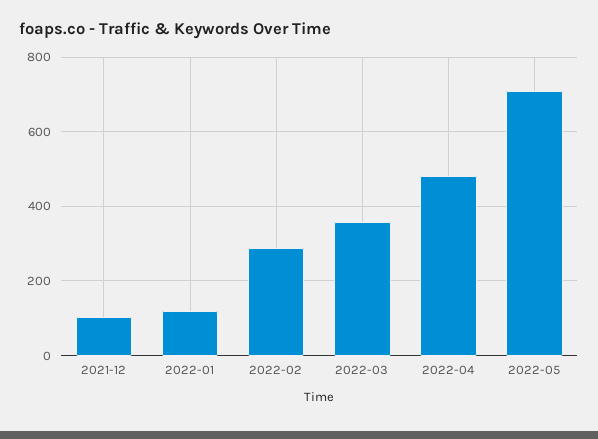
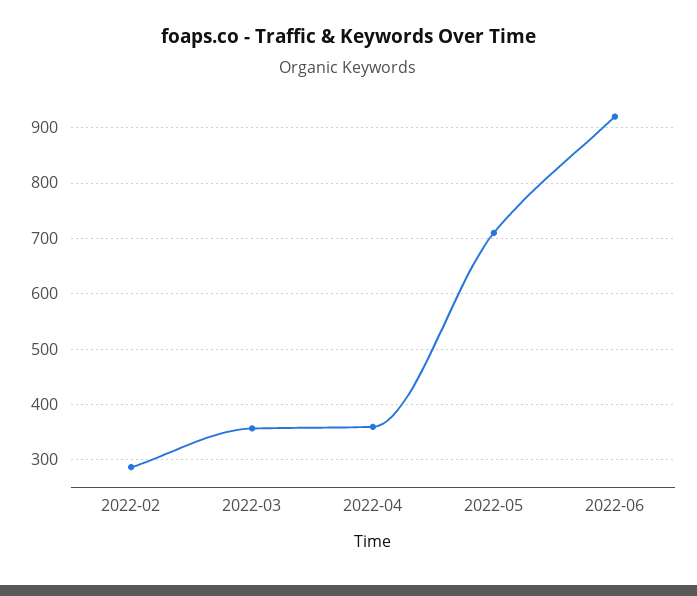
2021-12: 100 -> none
2022-01: 120 -> none
2022-04: 480 -> 360
2022-06: none -> 920

